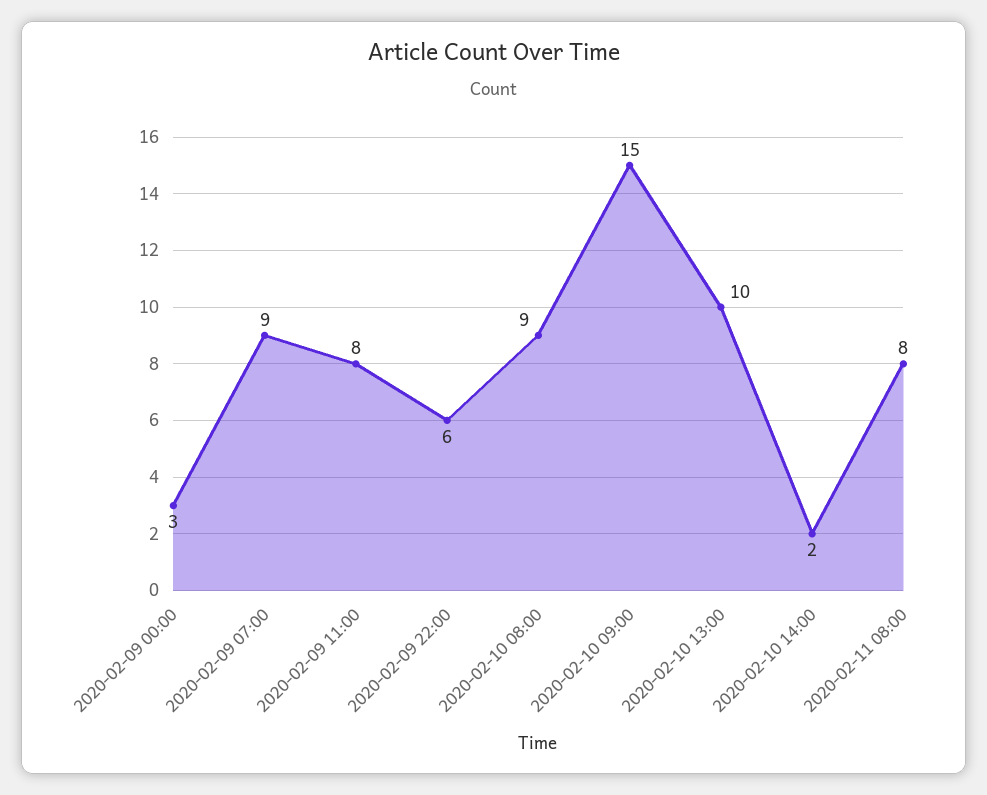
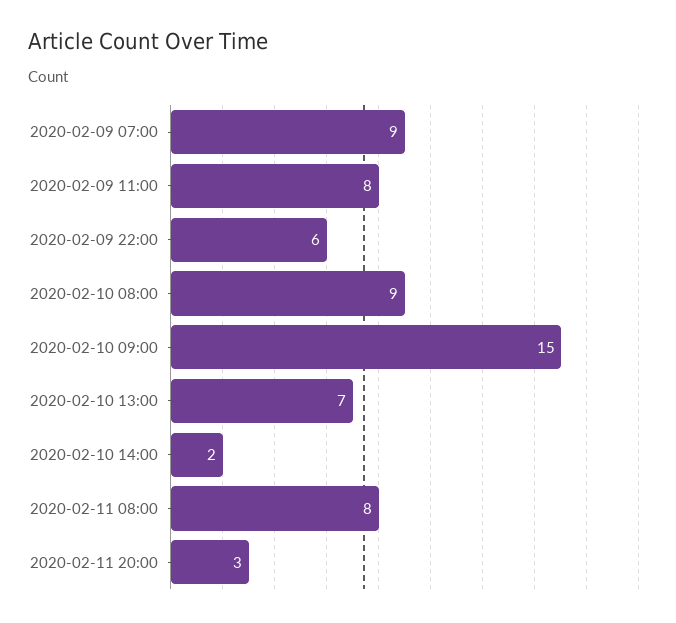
2020-02-09 00:00: 3 -> none
2020-02-10 13:00: 10 -> 7
2020-02-11 20:00: none -> 3

